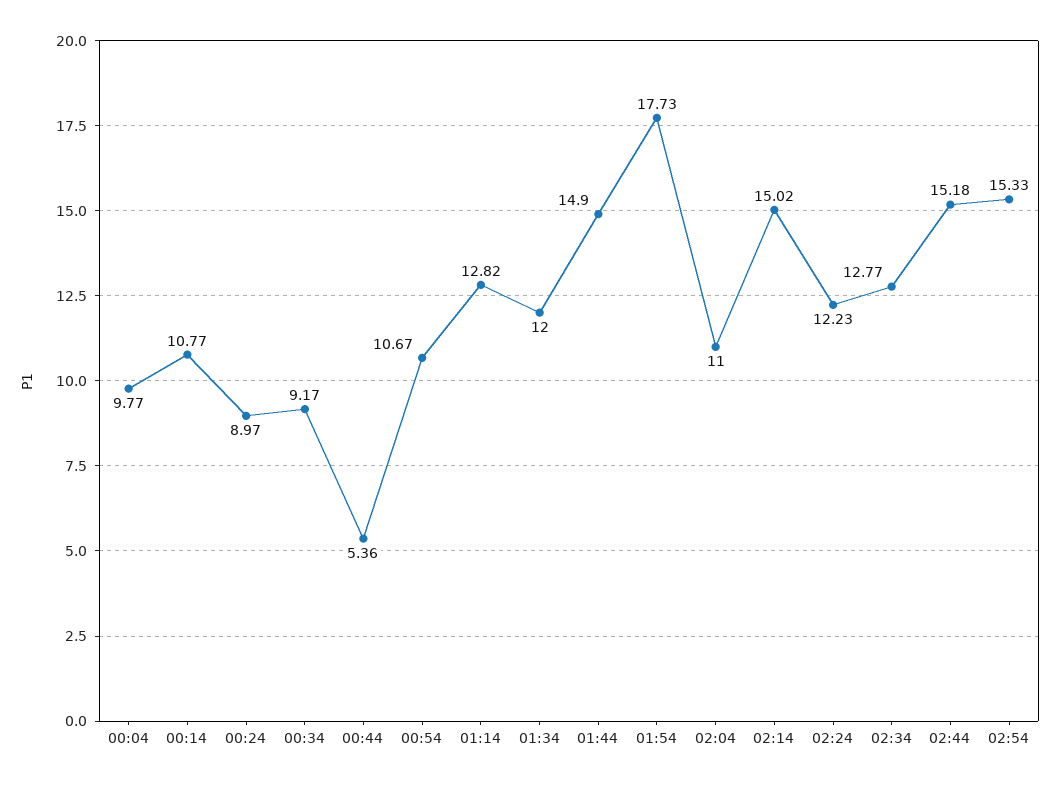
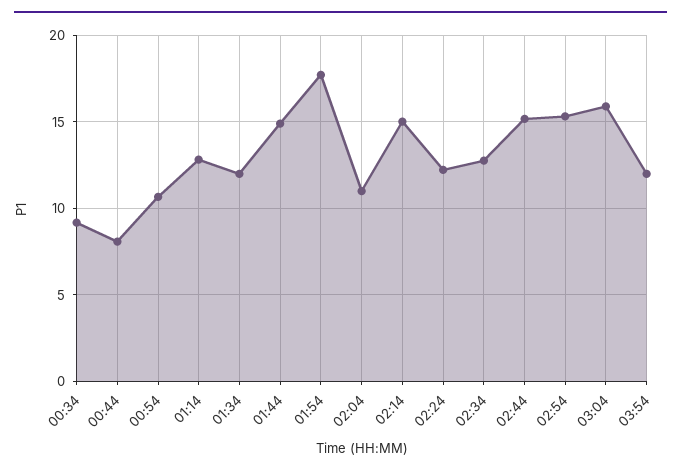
00:04: 9.77 -> none
00:14: 10.77 -> none
00:24: 8.97 -> none
00:44: 5.36 -> 8
03:04: none -> 16
03:54: none -> 12

